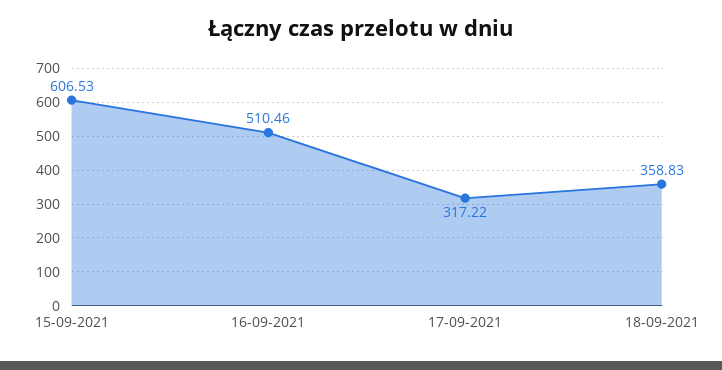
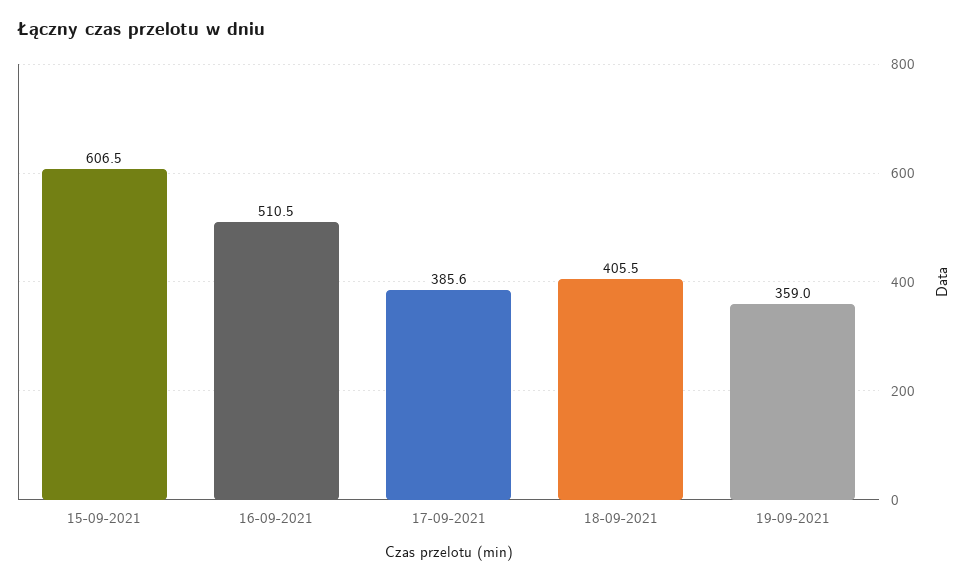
17-09-2021: 317.22 -> 385.6
18-09-2021: 358.83 -> 405.5
19-09-2021: none -> 359

